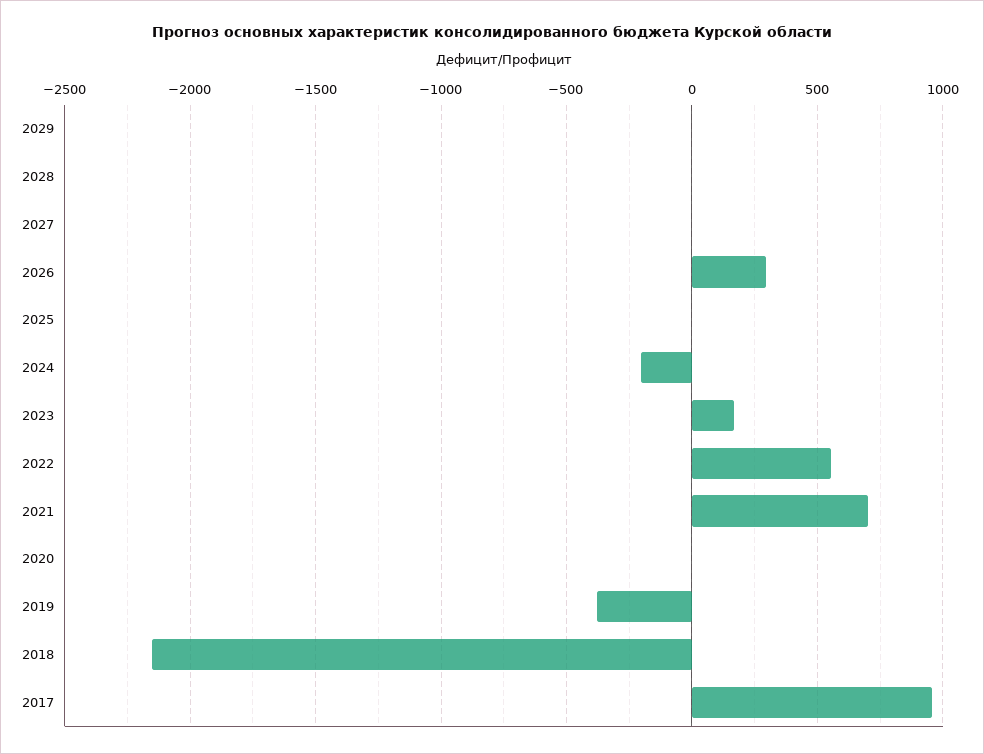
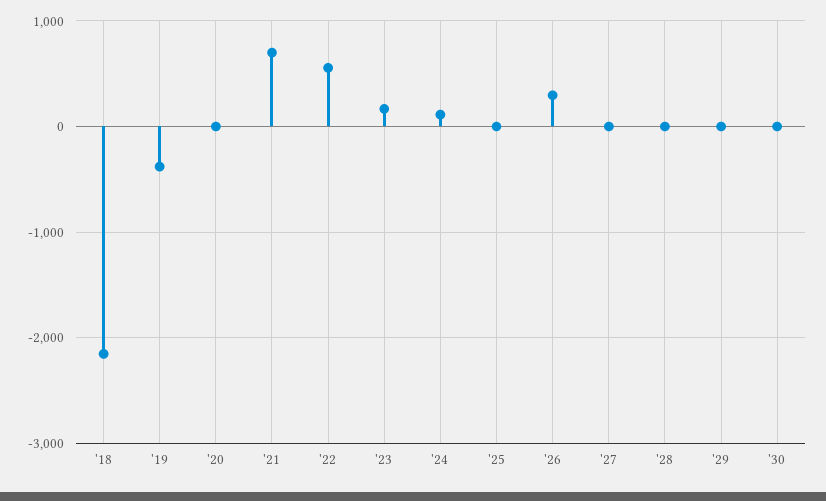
2024: -200 -> 100
2017: 950 -> none
'30: none -> 0

